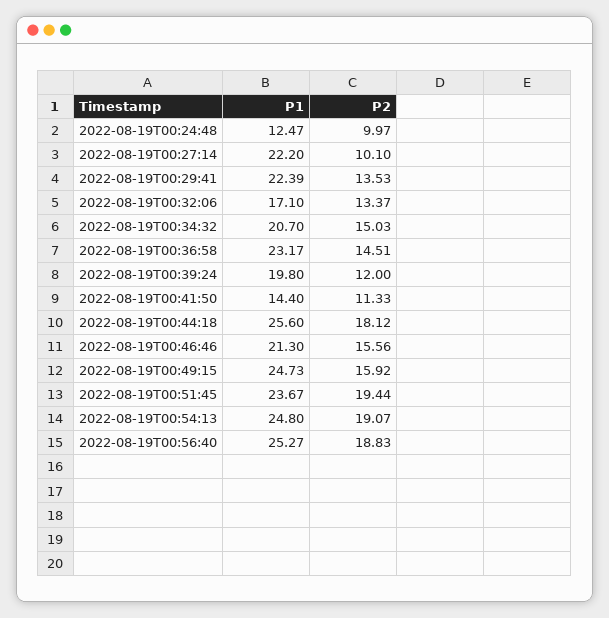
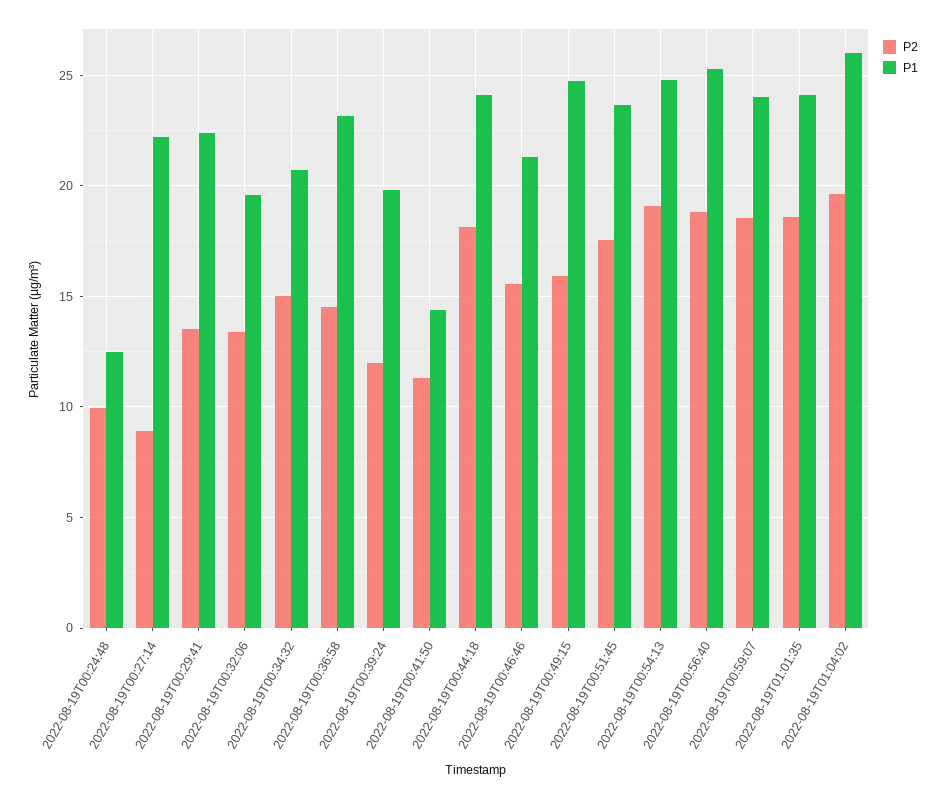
P2, 2022-08-19T00:27:14: 10.1 -> 9
P1, 2022-08-19T00:32:06: 17.1 -> 19.5
P1, 2022-08-19T00:44:18: 25.6 -> 24
P2, 2022-08-19T00:51:45: 19.44 -> 17.5
P2, 2022-08-19T00:59:07: none -> 18.5
P1, 2022-08-19T00:59:07: none -> 24
P2, 2022-08-19T01:01:35: none -> 18.5
P1, 2022-08-19T01:01:35: none -> 24
P2, 2022-08-19T01:04:02: none -> 19.5
P1, 2022-08-19T01:04:02: none -> 26

